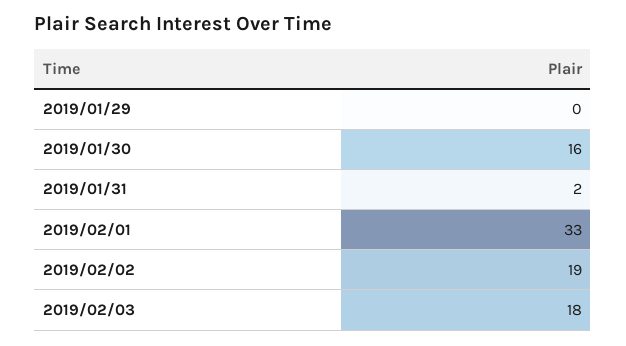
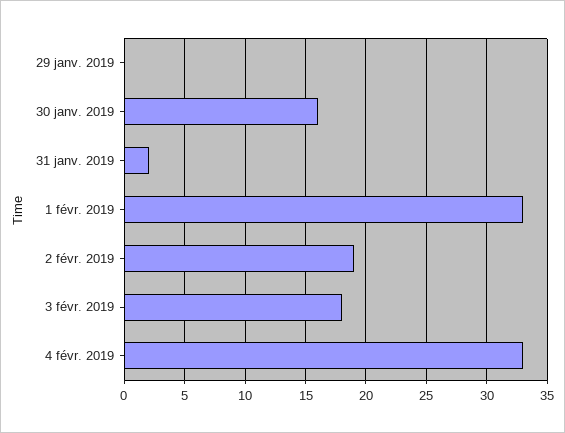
4 févr. 2019: none -> 33

